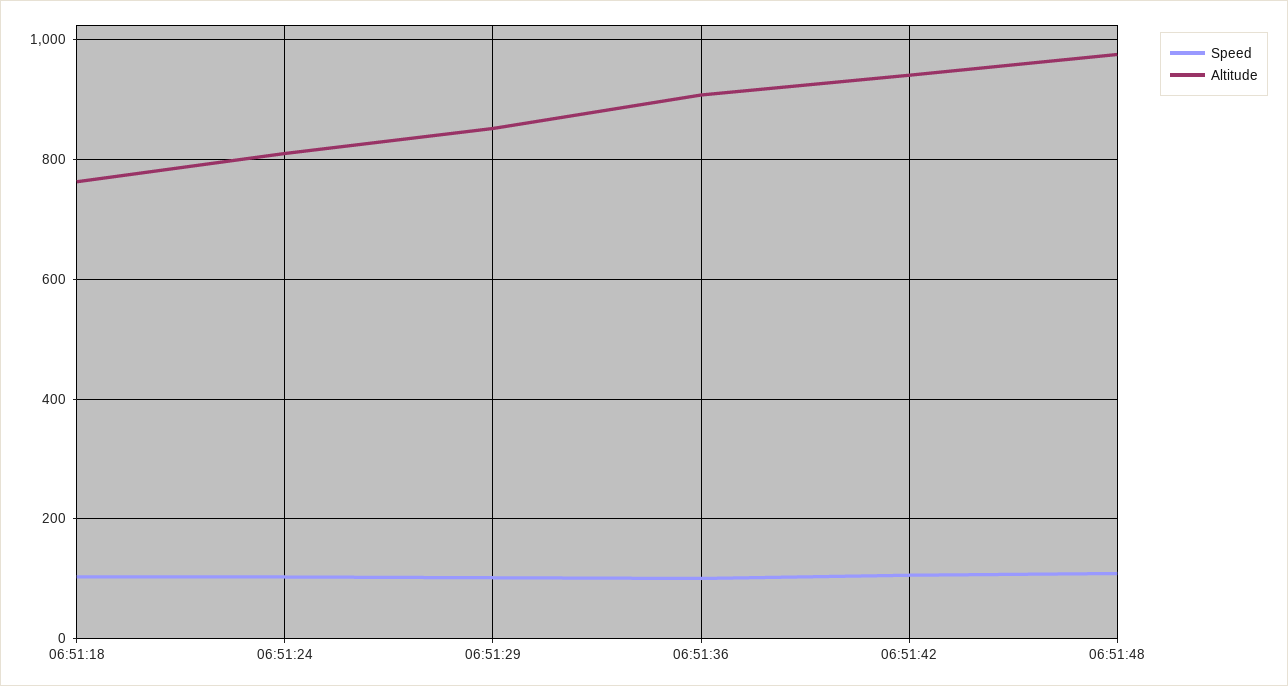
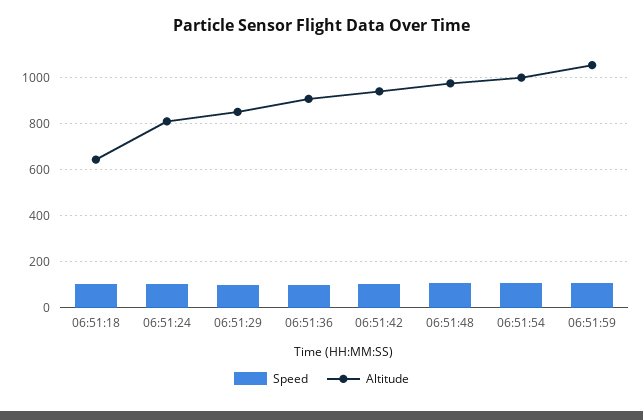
Altitude, 06:51:18: 760 -> 650
Speed, 06:51:54: none -> 100
Altitude, 06:51:54: none -> 1000
Speed, 06:51:59: none -> 100
Altitude, 06:51:59: none -> 1050

